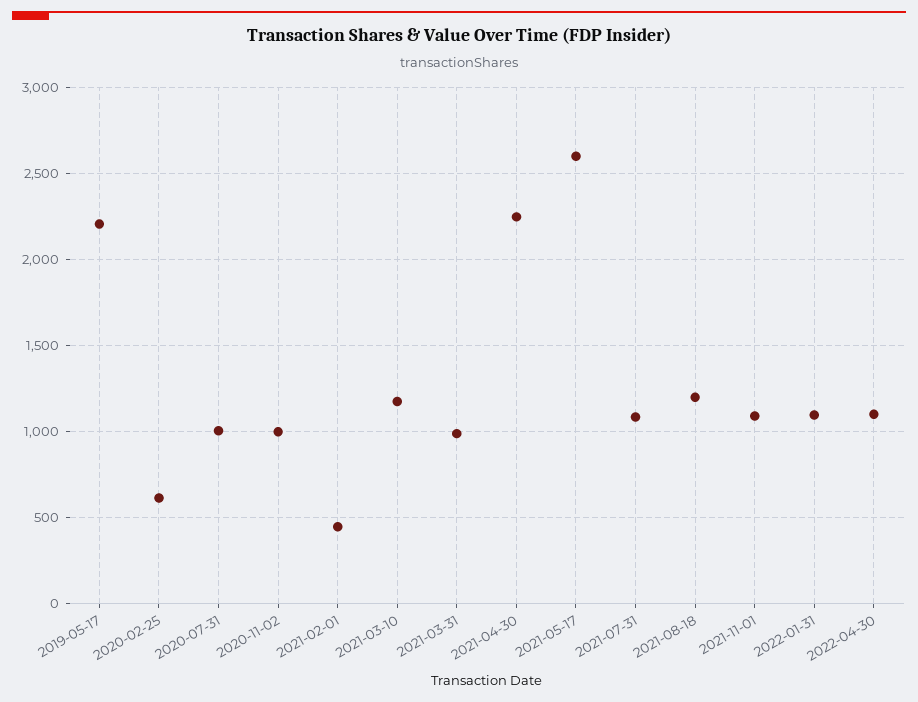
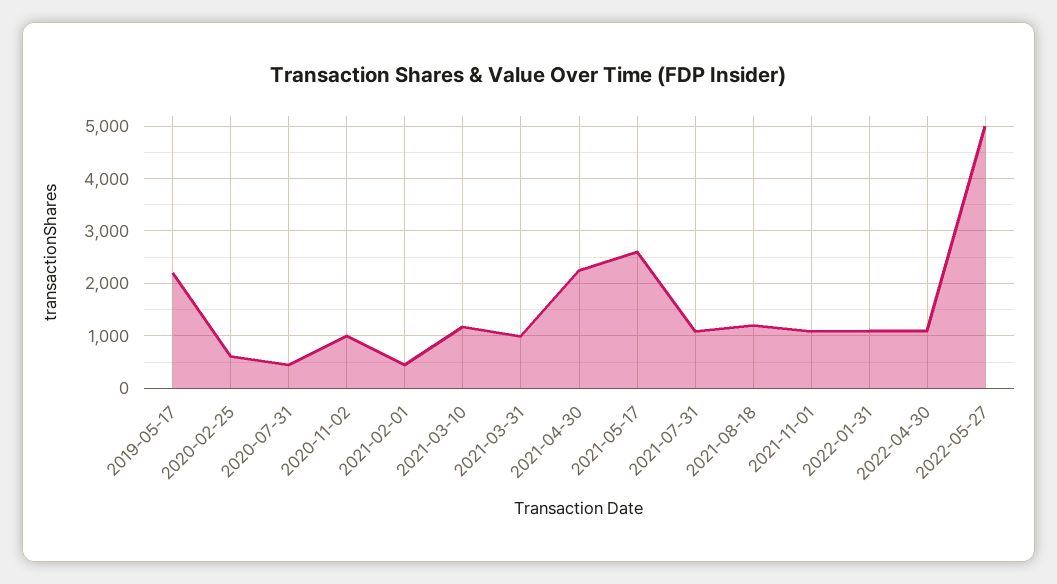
2020-07-31: 1000 -> 400
2022-05-27: none -> 5000

